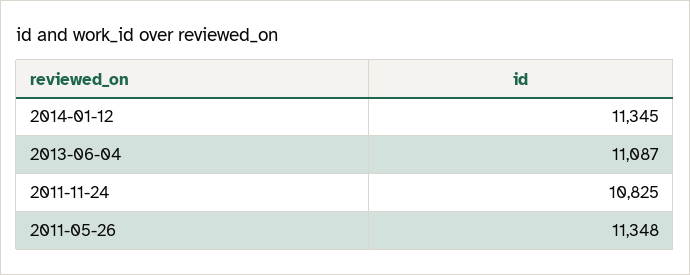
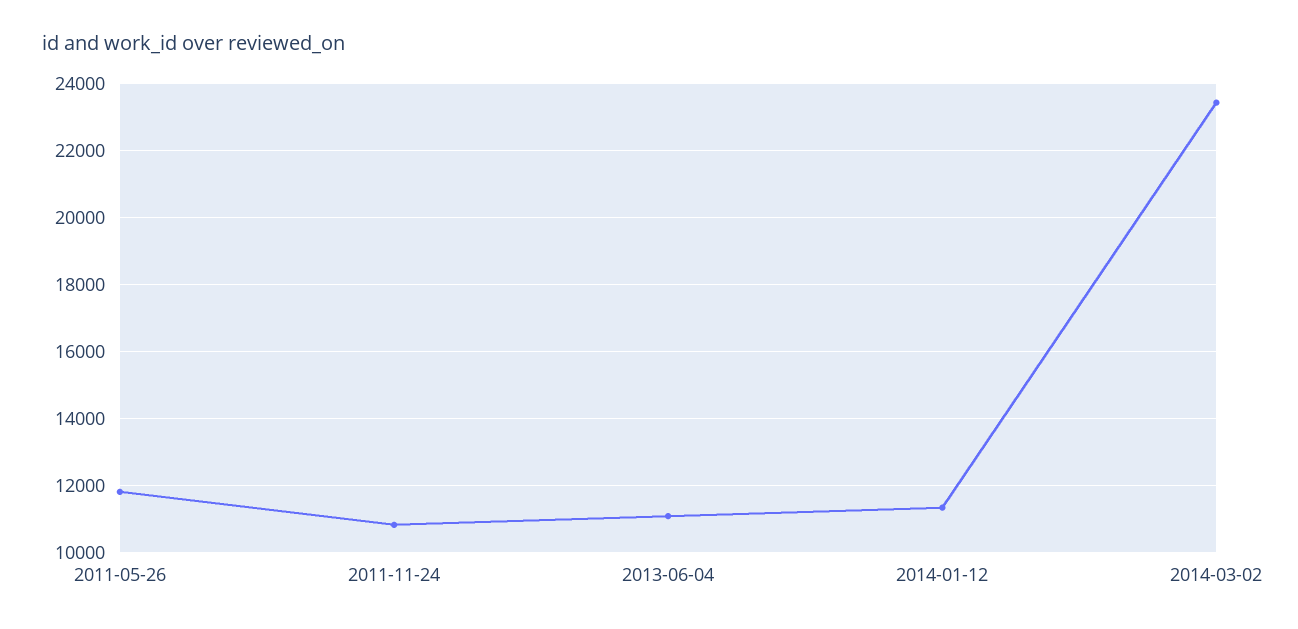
2011-05-26: 11348 -> 11800
2014-03-02: none -> 23400

